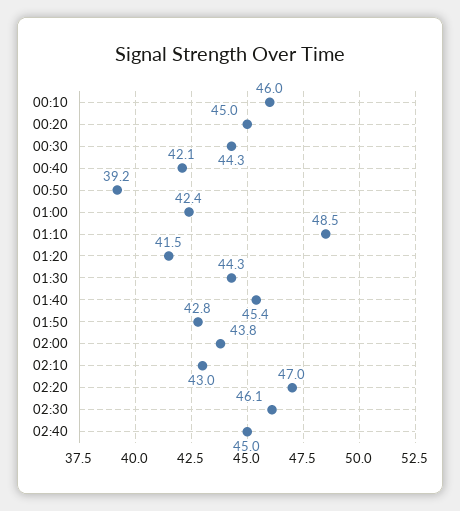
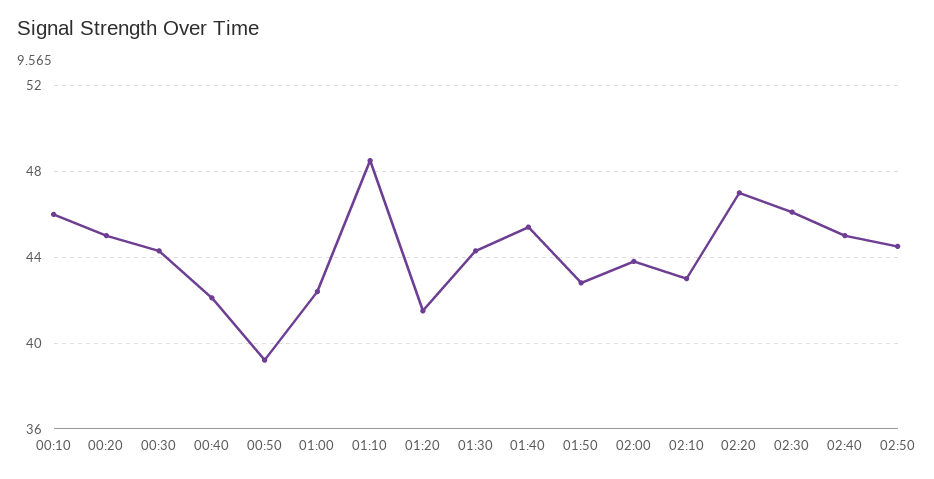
02:50: none -> 44.5

